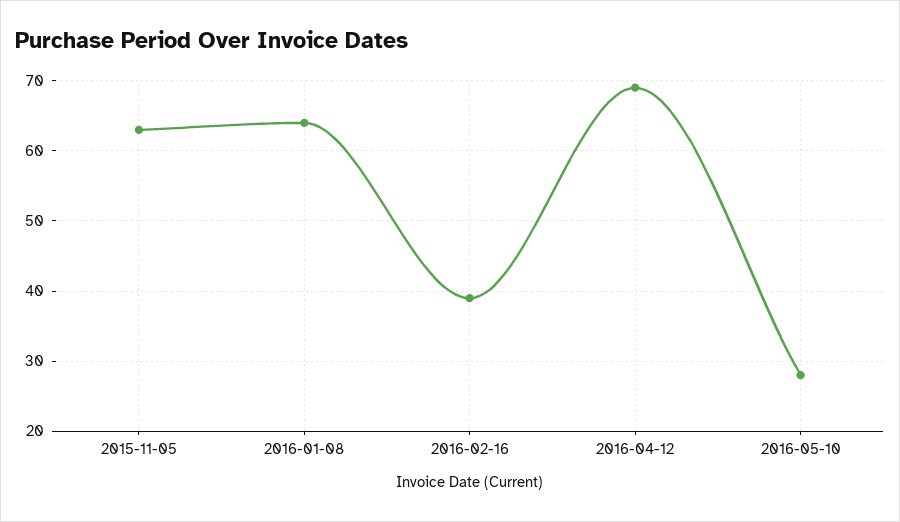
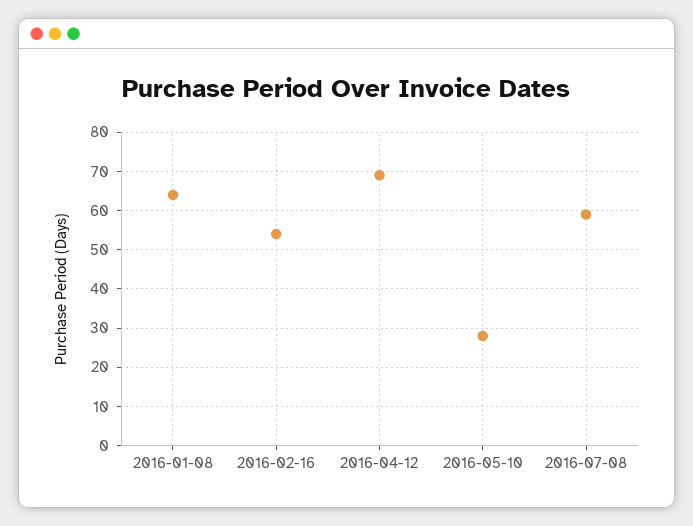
2015-11-05: 63 -> none
2016-02-16: 39 -> 55
2016-07-08: none -> 60

